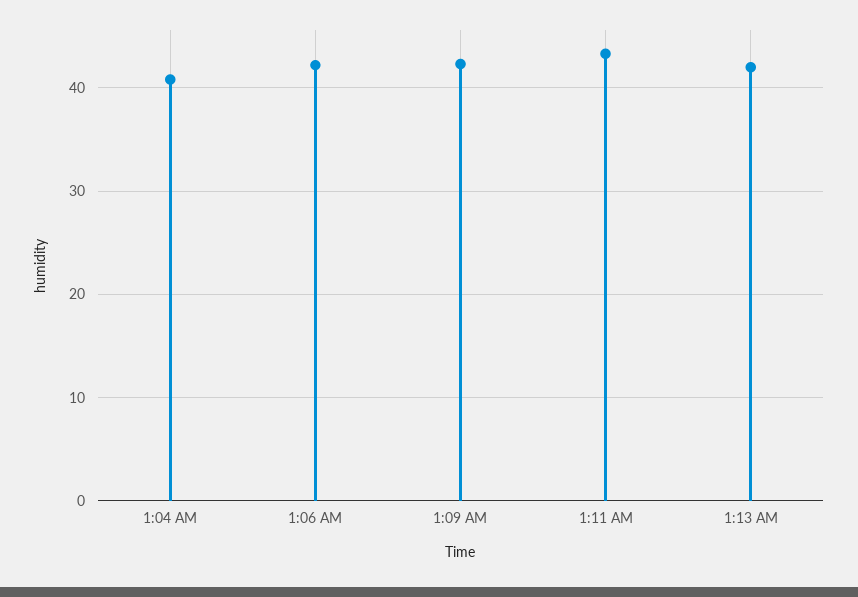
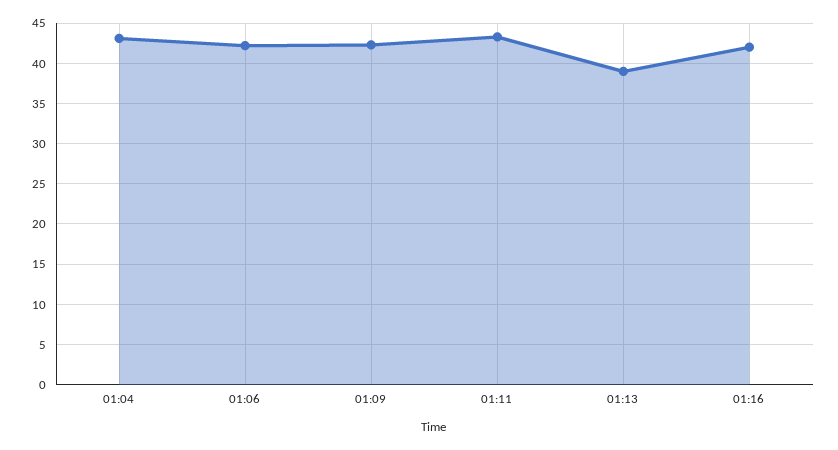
1:04 AM: 41 -> 43
1:13 AM: 42 -> 39
01:16: none -> 42

